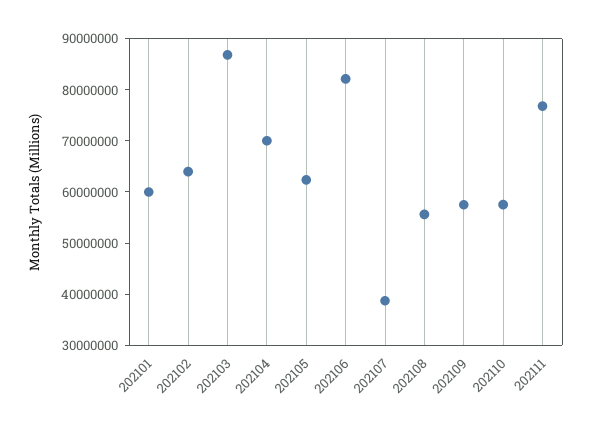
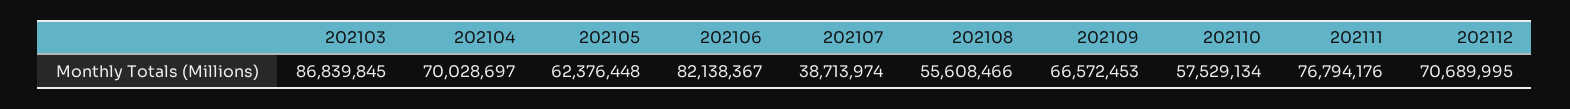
202101: 60000000 -> none
202102: 64000000 -> none
202109: 58000000 -> 66572453
202112: none -> 70689995

